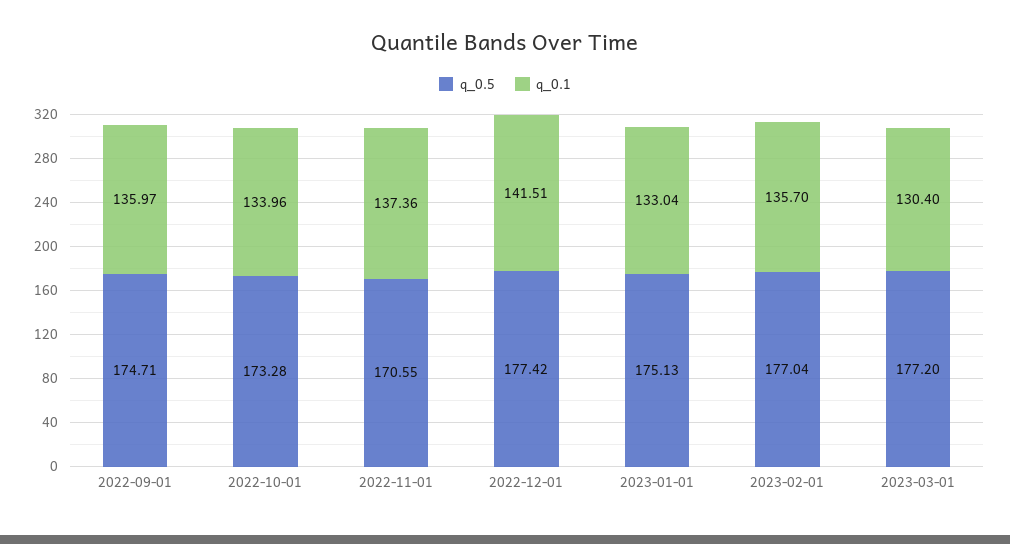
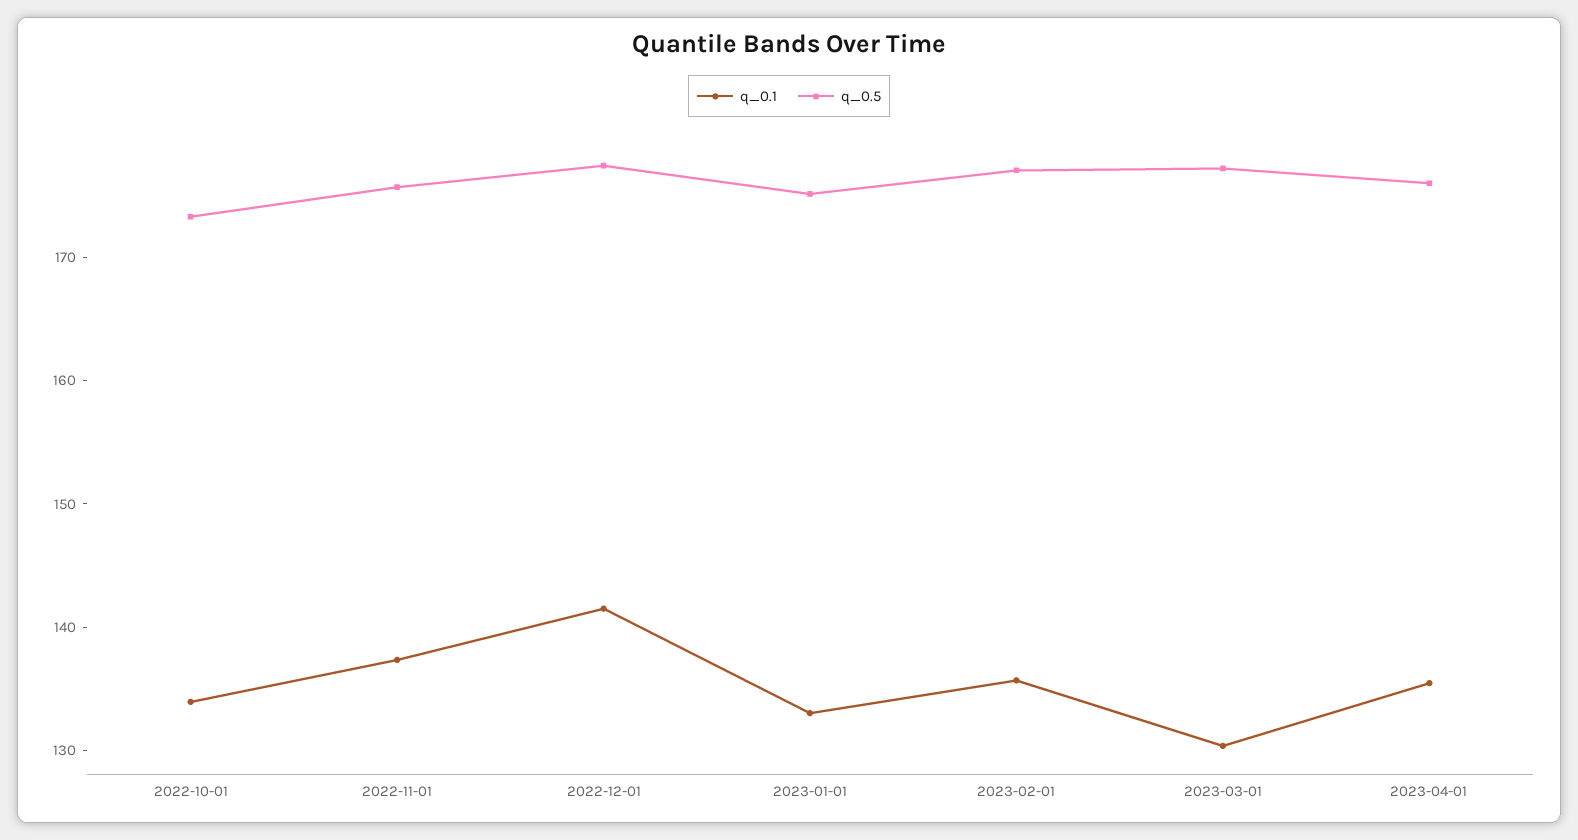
q_0.5, 2022-09-01: 174.71 -> none
q_0.1, 2022-09-01: 135.97 -> none
q_0.5, 2022-11-01: 170.55 -> 176
q_0.1, 2023-04-01: none -> 136
q_0.5, 2023-04-01: none -> 176

